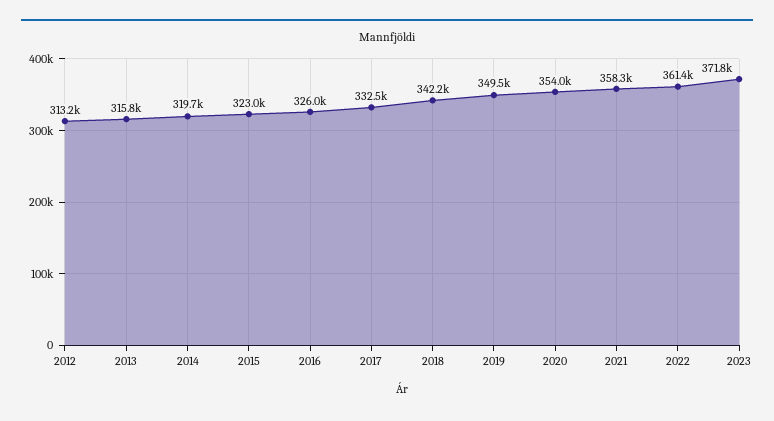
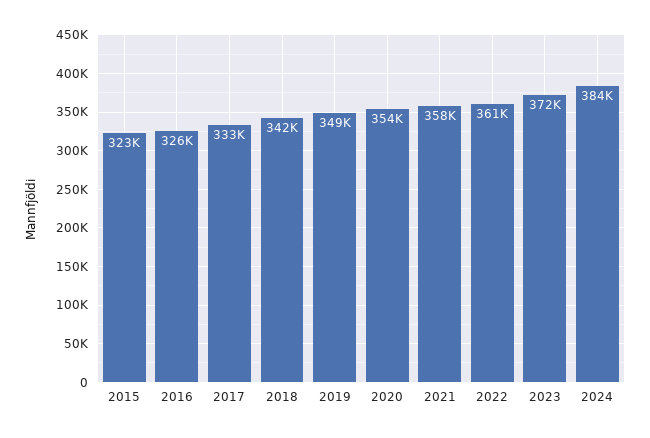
2012: 313200 -> none
2013: 315800 -> none
2014: 319700 -> none
2024: none -> 384000

